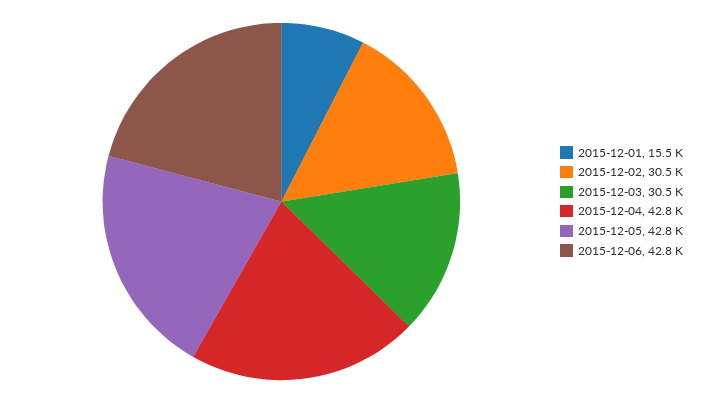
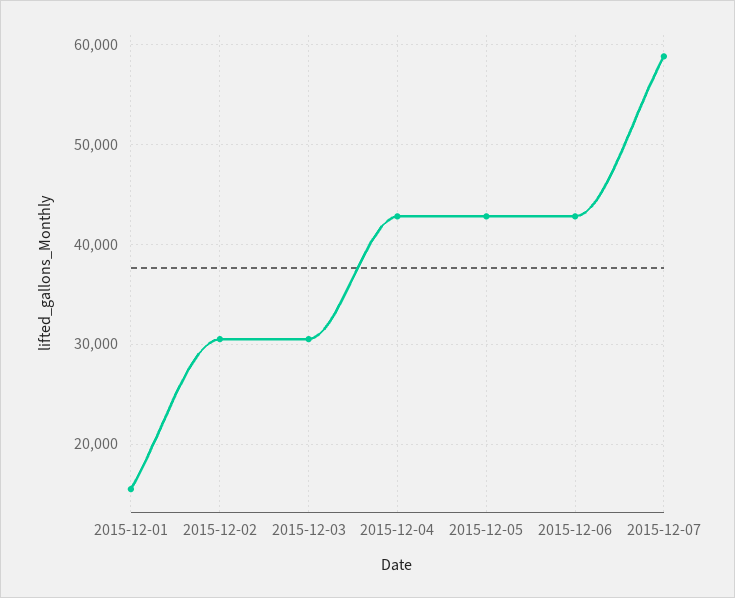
2015-12-07: none -> 59000

